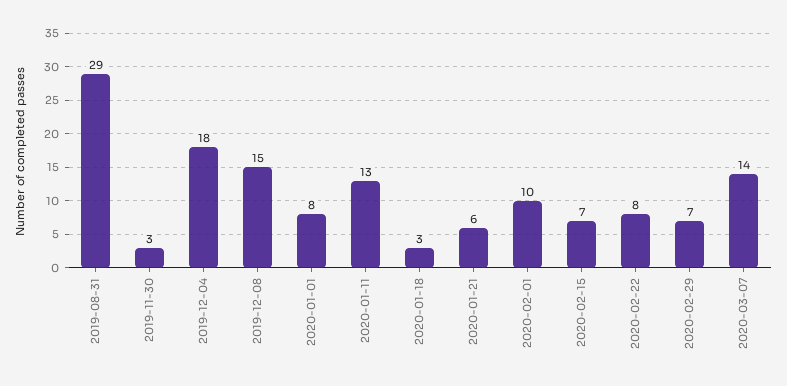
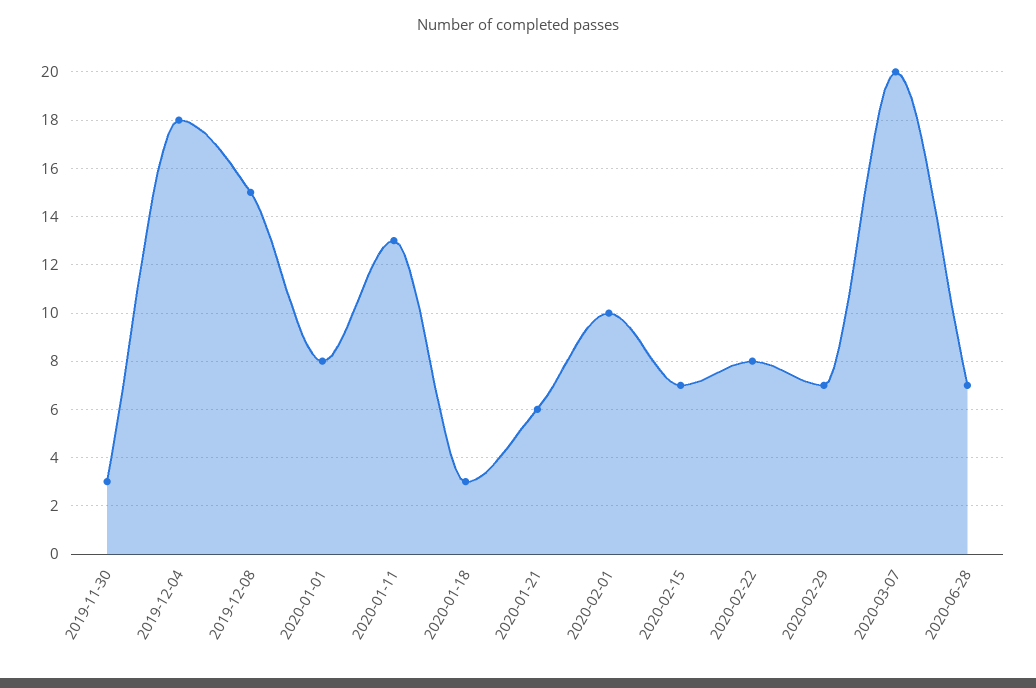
2019-08-31: 29 -> none
2020-03-07: 14 -> 20
2020-06-28: none -> 7

